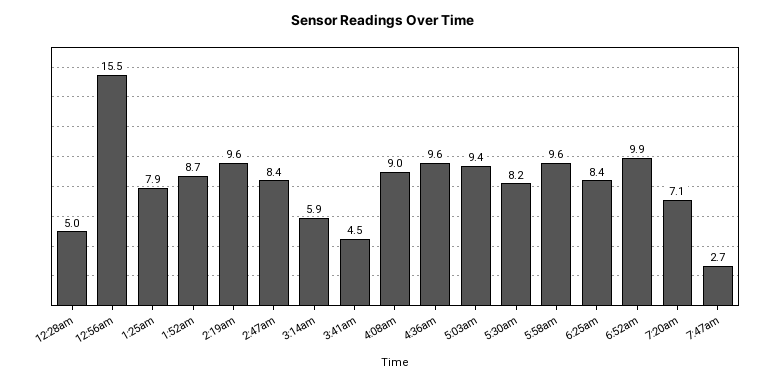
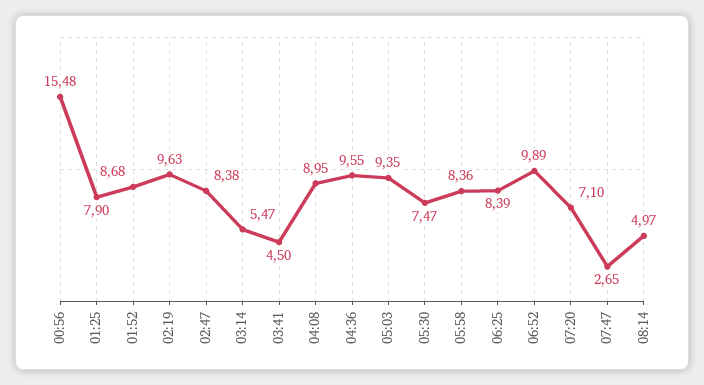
12:28am: 5 -> none
3:14am: 5.9 -> 5.47
5:30am: 8.2 -> 7.47
5:58am: 9.6 -> 8.36
08:14: none -> 4.97

